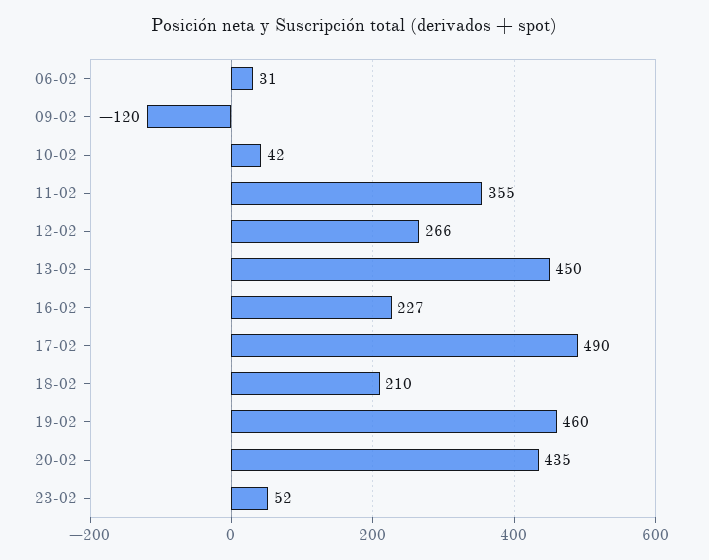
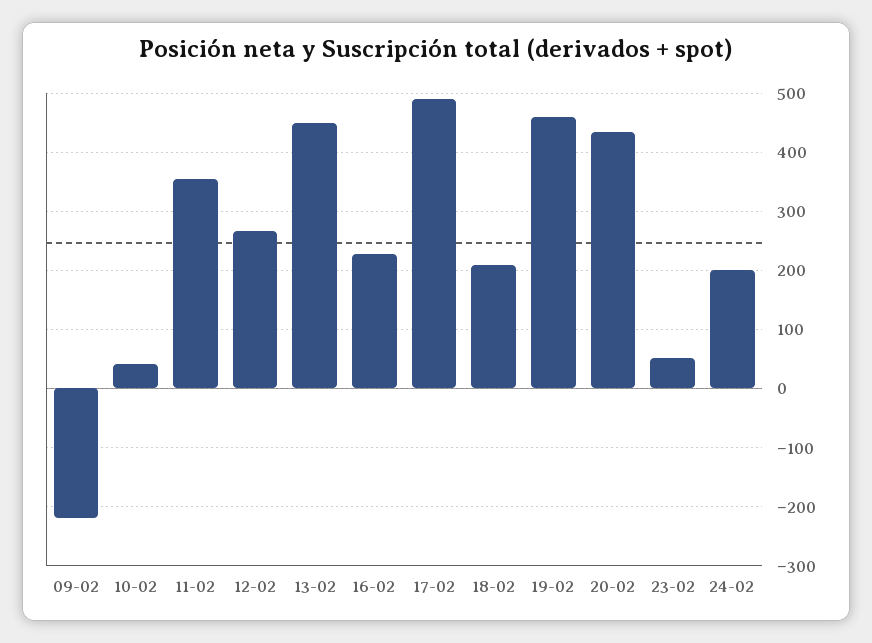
06-02: 31 -> none
09-02: -120 -> -220
24-02: none -> 200

